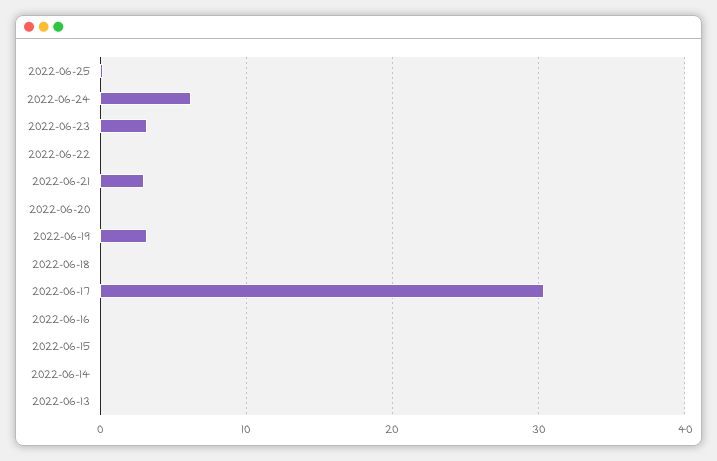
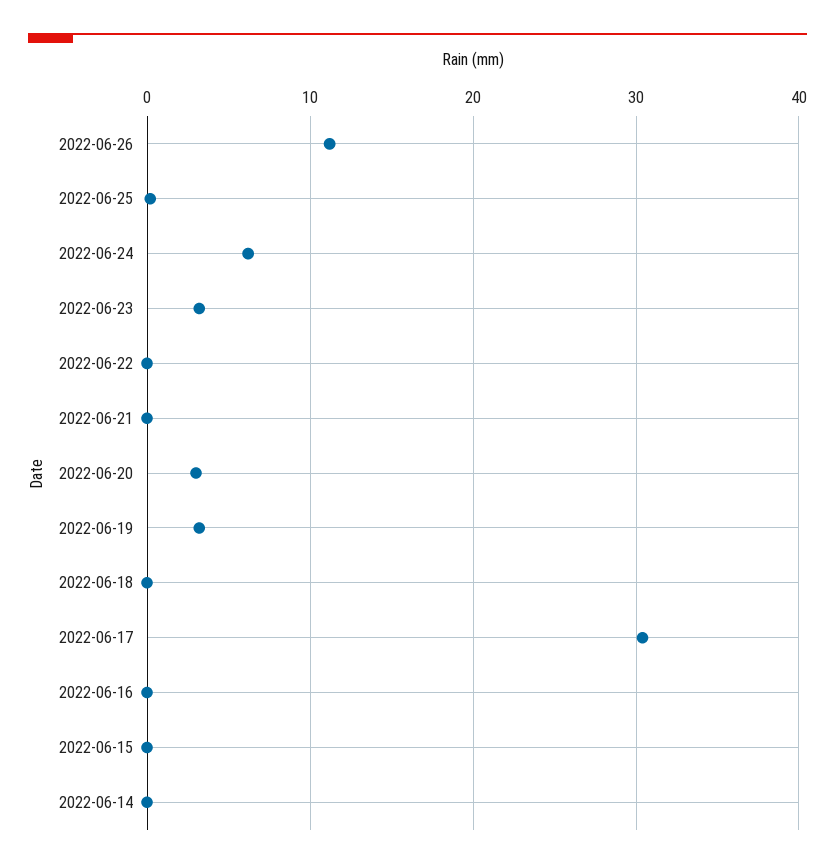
2022-06-21: 3 -> 0
2022-06-20: 0 -> 3
2022-06-13: 0 -> none
2022-06-26: none -> 11

